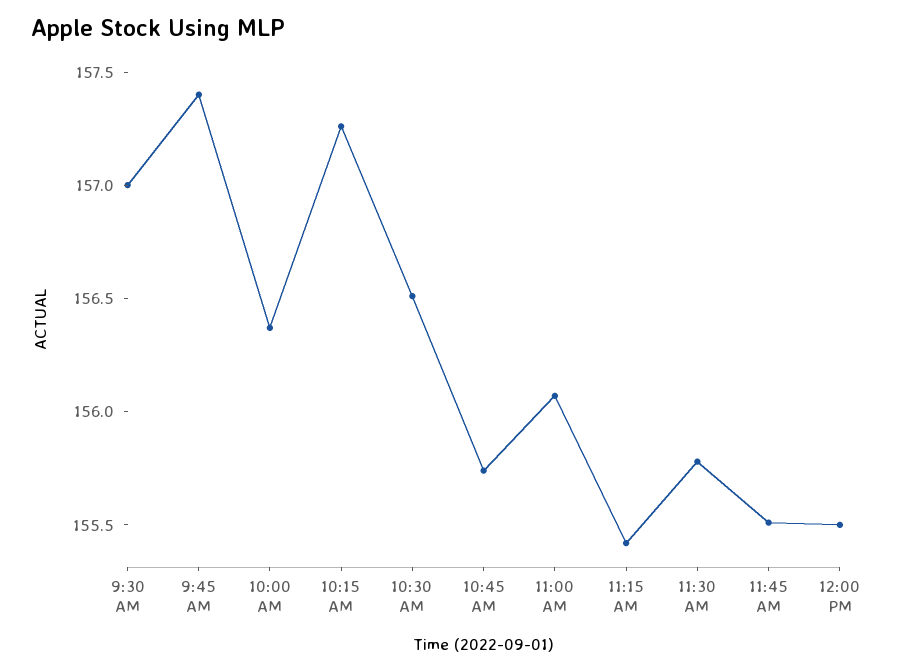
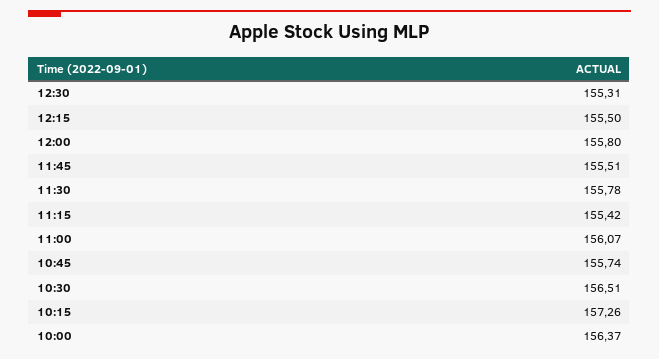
9:30 AM: 157 -> none
9:45 AM: 157.4 -> none
12:00 PM: 155.5 -> 155.8
12:30: none -> 155.31
12:15: none -> 155.5

